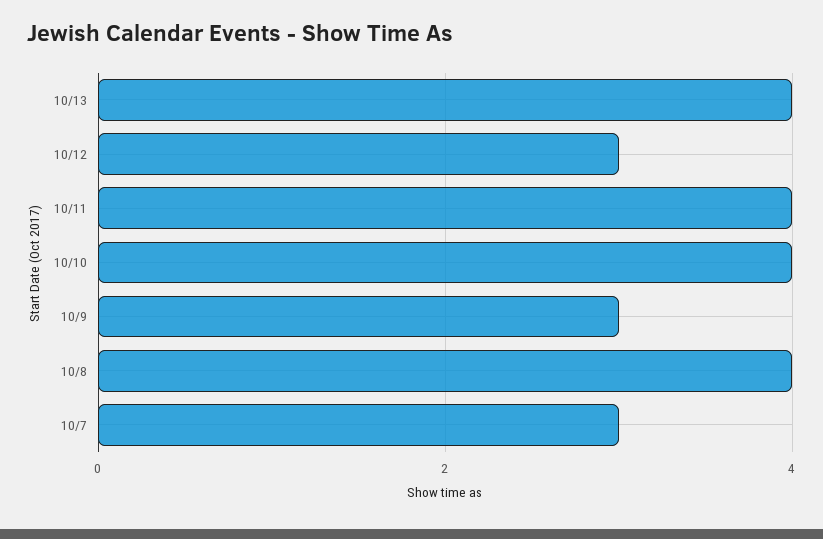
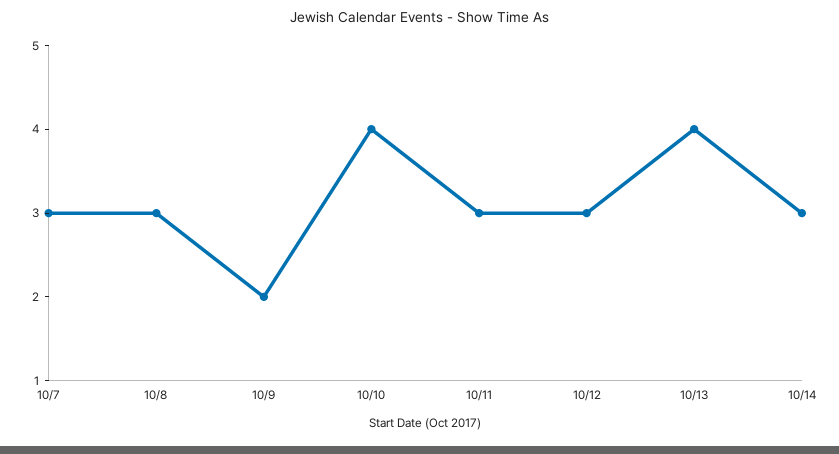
10/11: 4 -> 3
10/9: 3 -> 2
10/8: 4 -> 3
10/14: none -> 3

